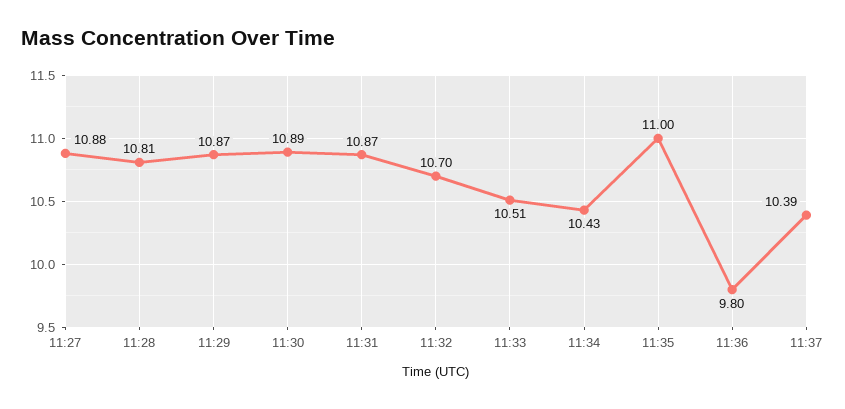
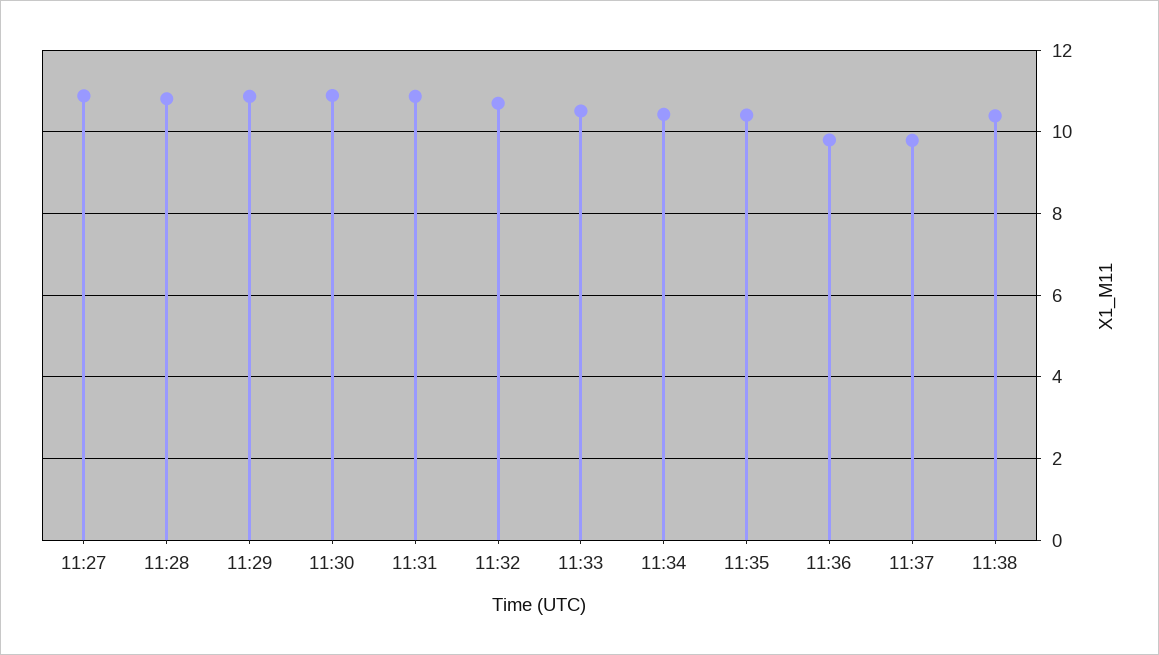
11:35: 11 -> 10.4
11:37: 10.39 -> 9.8
11:38: none -> 10.4

